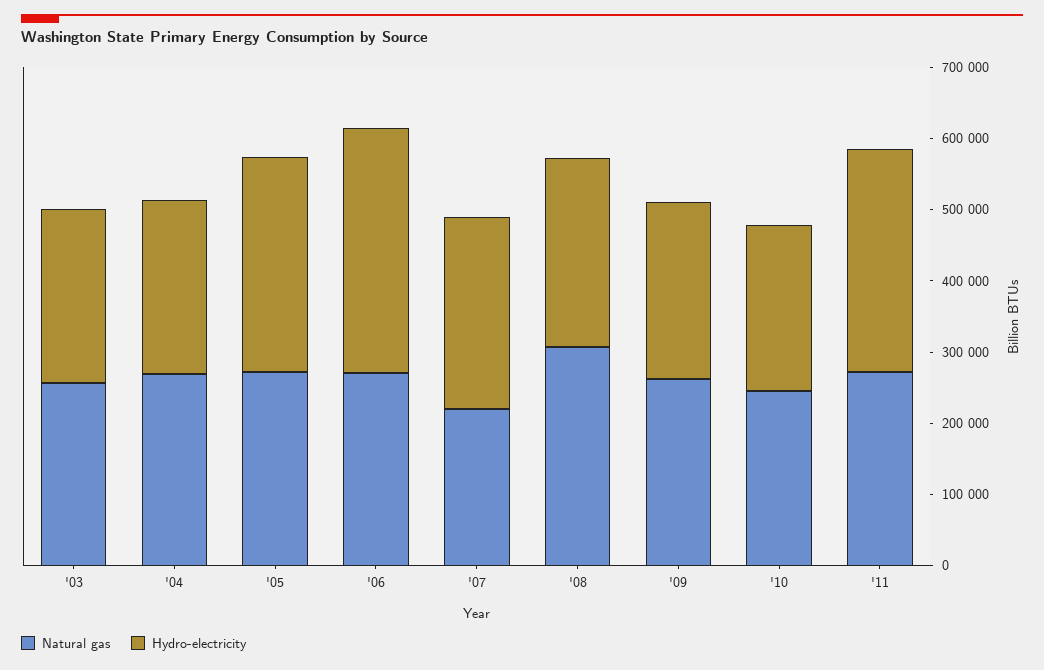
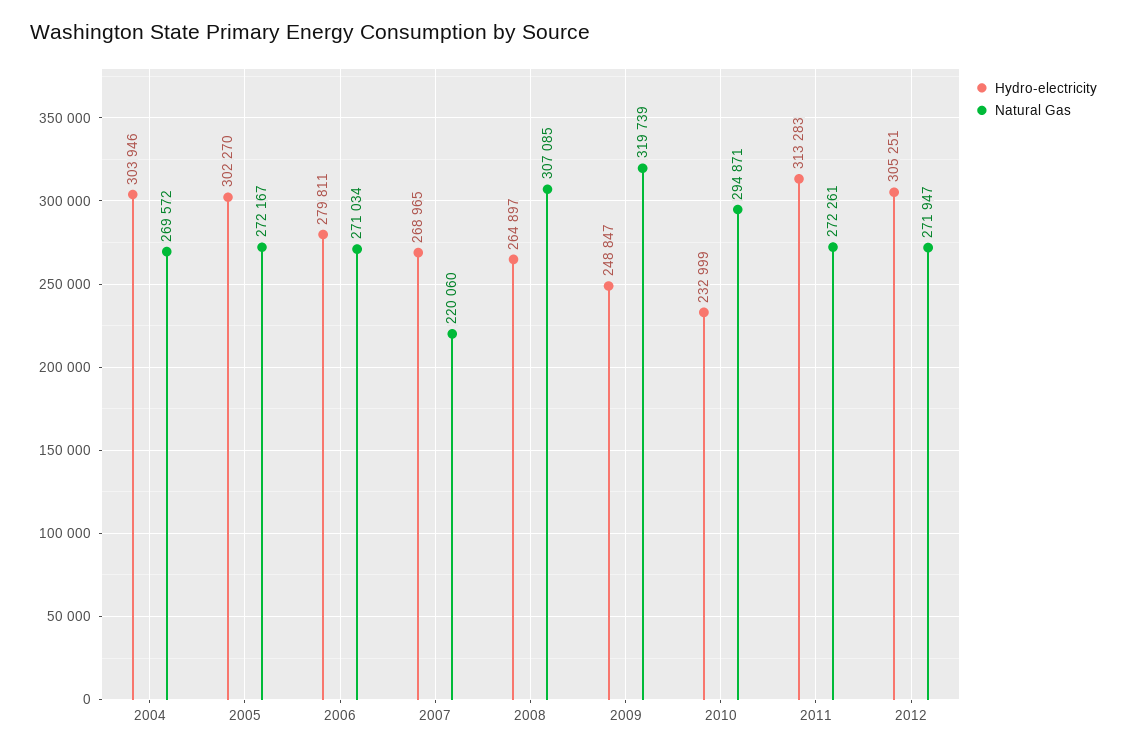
Natural gas, '03: 260000 -> none
Hydro-electricity, '03: 240000 -> none
Hydro-electricity, '04: 240000 -> 303946
Hydro-electricity, '06: 340000 -> 279811
Natural gas, '09: 260000 -> 319739
Natural gas, '10: 240000 -> 294871
Hydro-electricity, 2012: none -> 305251
Natural gas, 2012: none -> 271947

